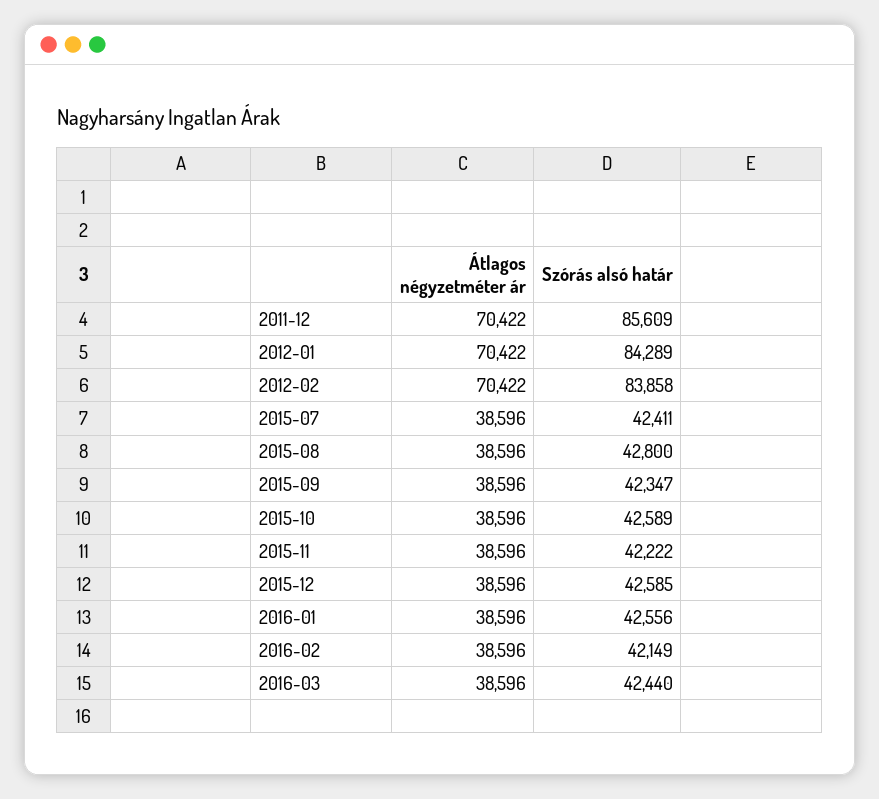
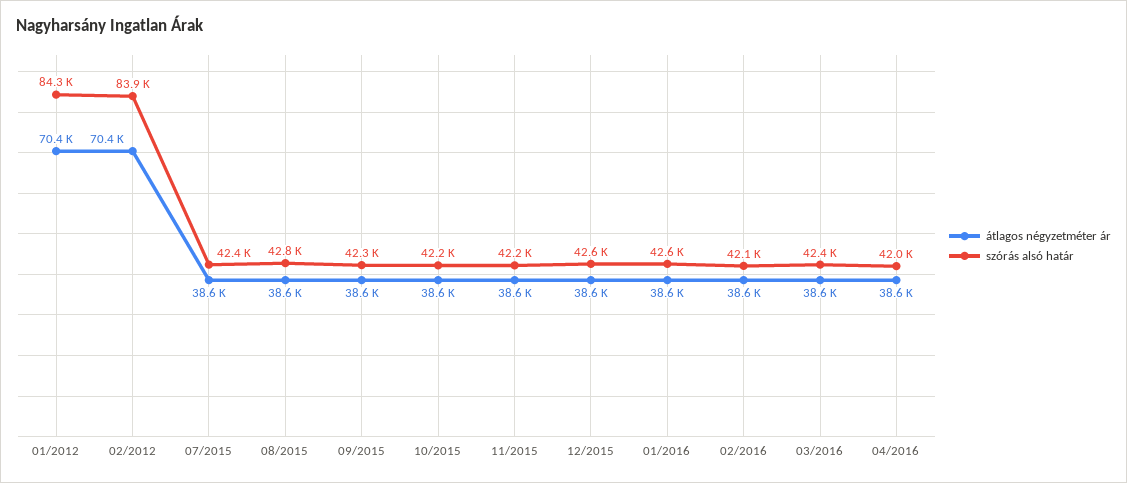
Átlagos négyzetméter ár, 2011-12: 70422 -> none
Szórás alsó határ, 2011-12: 85609 -> none
Szórás alsó határ, 2015-10: 42589 -> 42200
Átlagos négyzetméter ár, 04/2016: none -> 38600
Szórás alsó határ, 04/2016: none -> 42000

